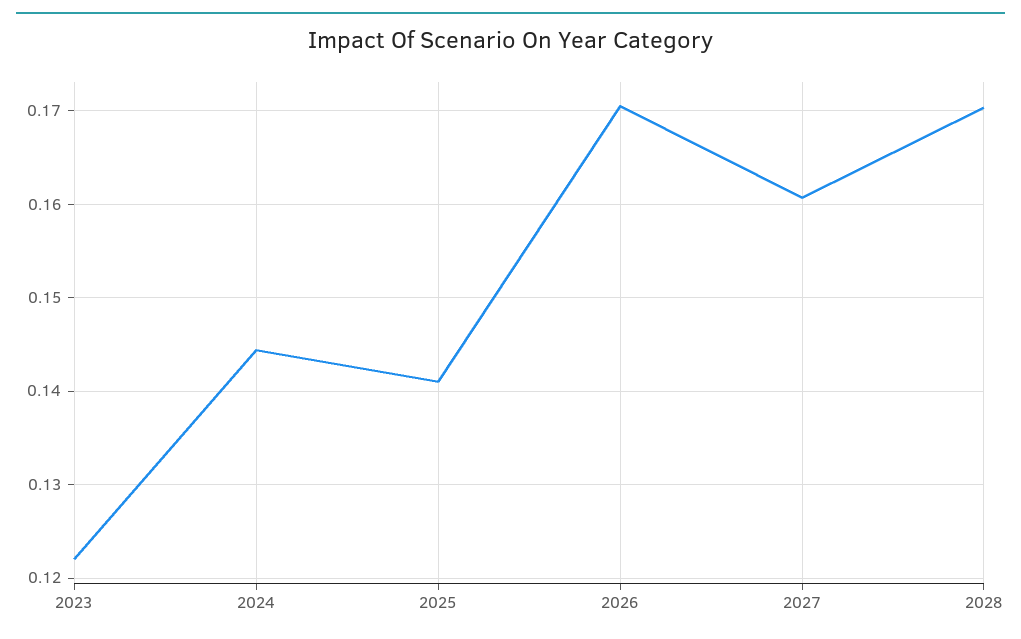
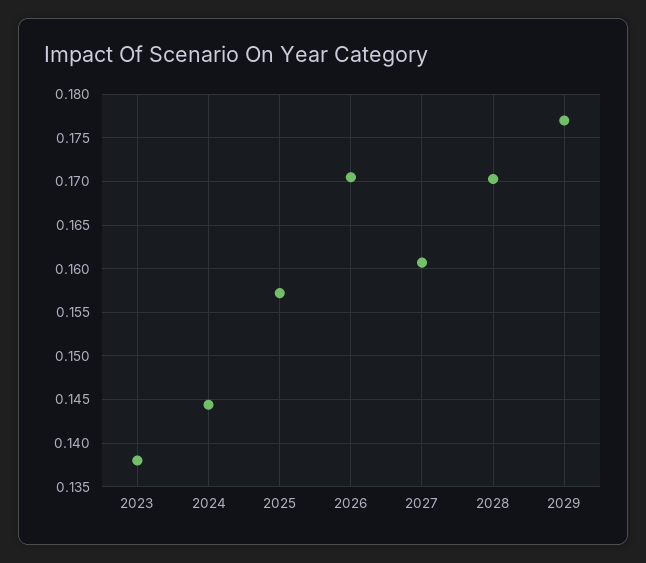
2023: 0.122 -> 0.138
2025: 0.141 -> 0.157
2029: none -> 0.177

